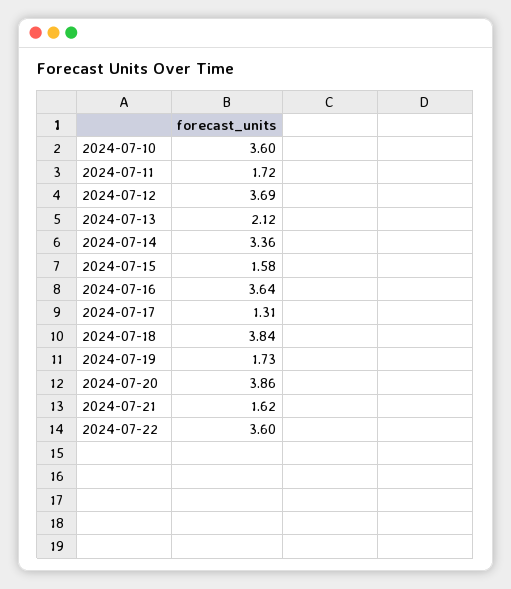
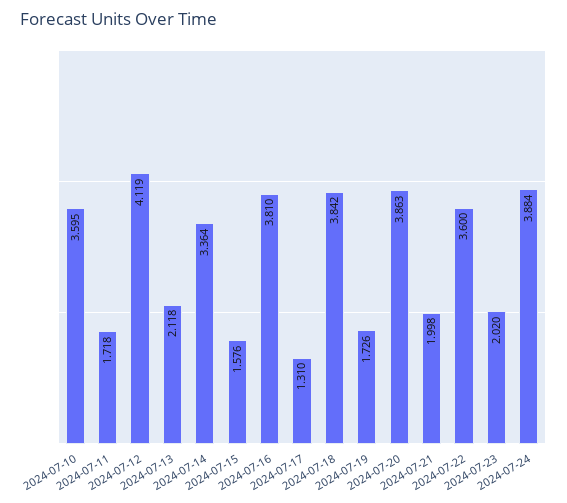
2024-07-12: 3.69 -> 4.119
2024-07-16: 3.64 -> 3.81
2024-07-21: 1.62 -> 1.998
2024-07-23: none -> 2.02
2024-07-24: none -> 3.884

